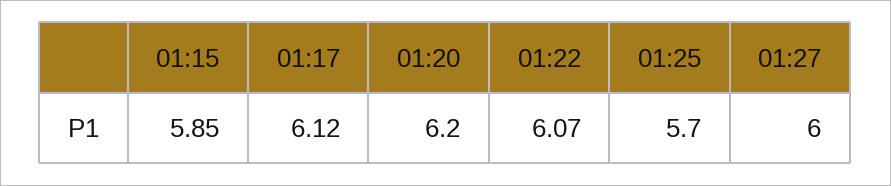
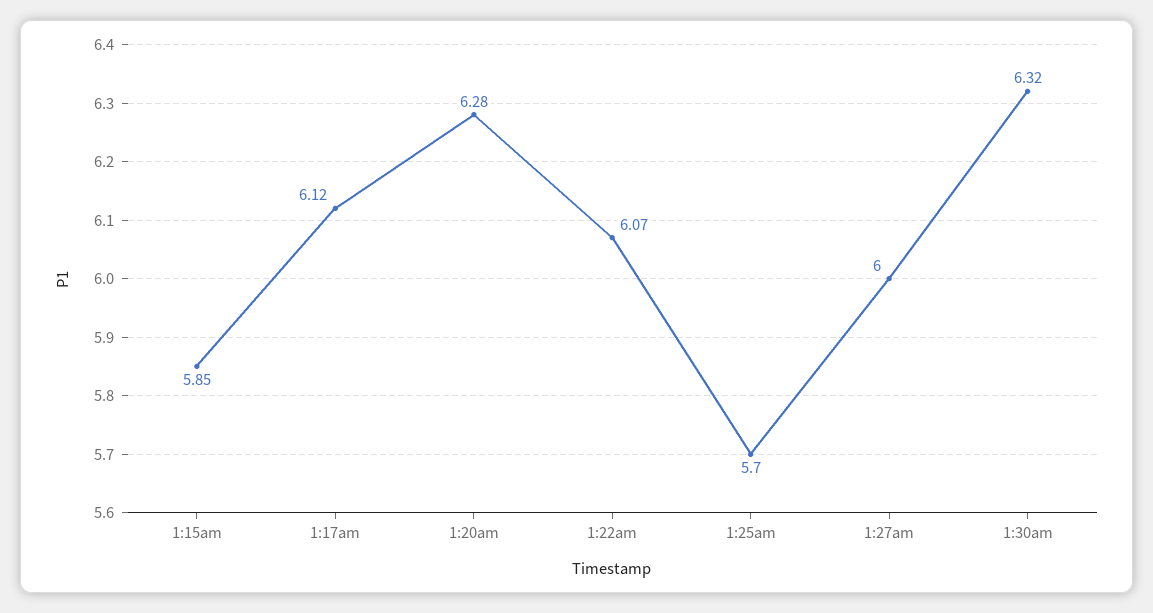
01:20: 6.2 -> 6.28
1:30am: none -> 6.32

